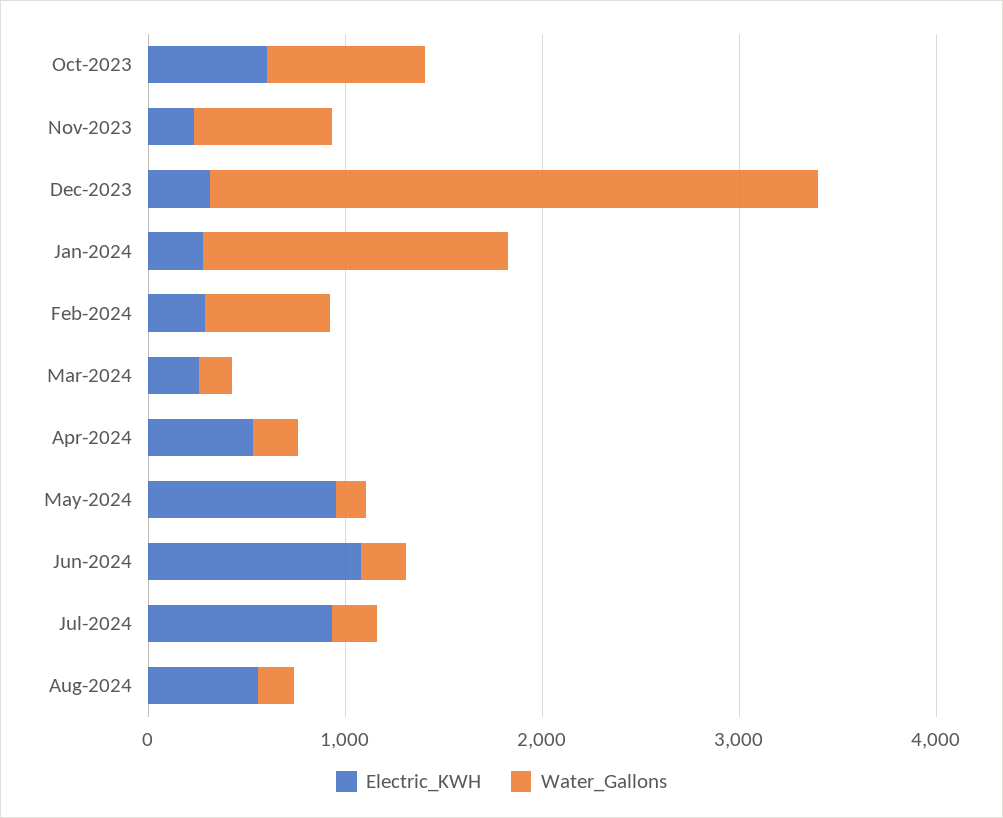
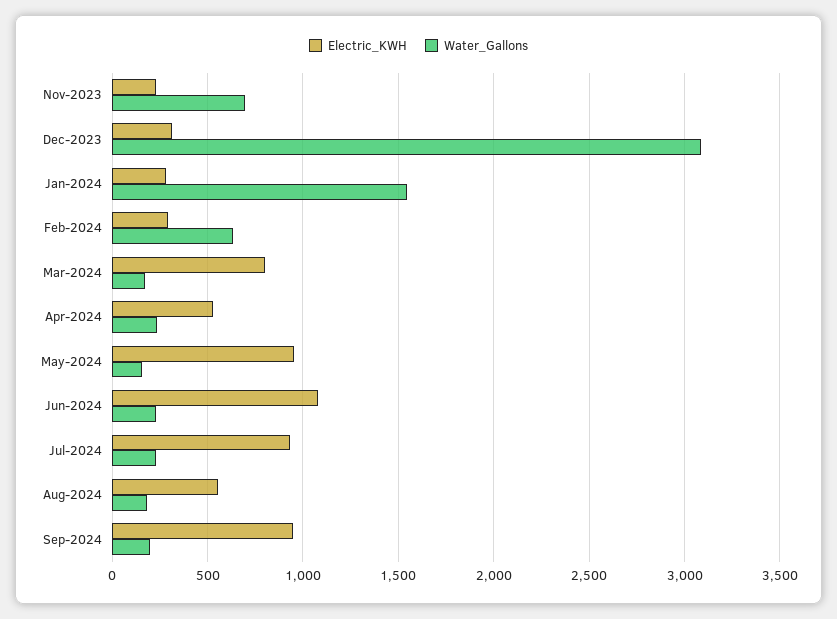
Electric_KWH, Oct-2023: 600 -> none
Water_Gallons, Oct-2023: 800 -> none
Electric_KWH, Mar-2024: 200 -> 800
Electric_KWH, Sep-2024: none -> 950
Water_Gallons, Sep-2024: none -> 200

